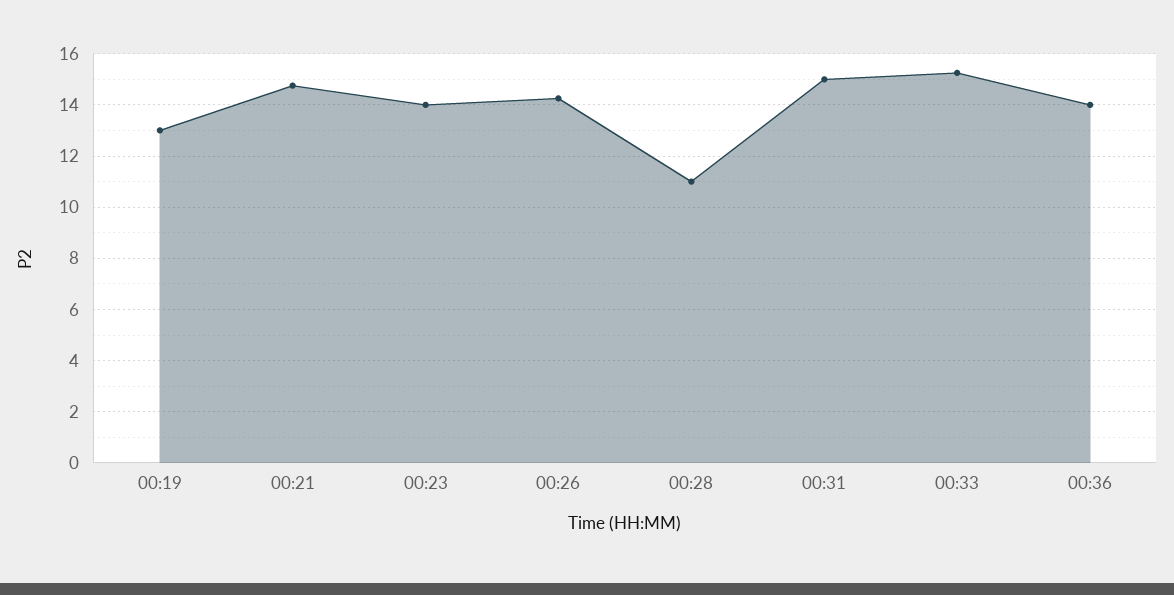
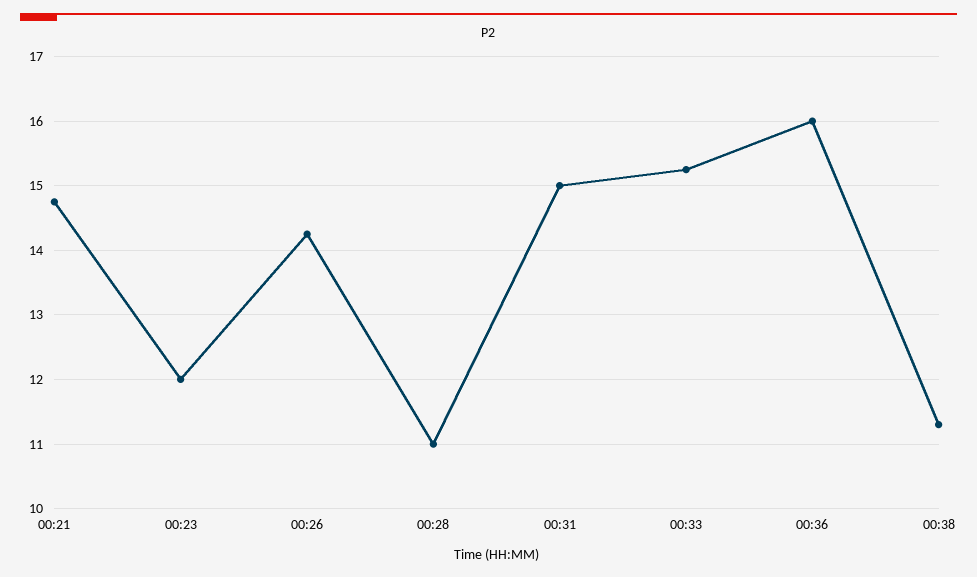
00:19: 13 -> none
00:23: 14 -> 12
00:36: 14 -> 16
00:38: none -> 11.3

